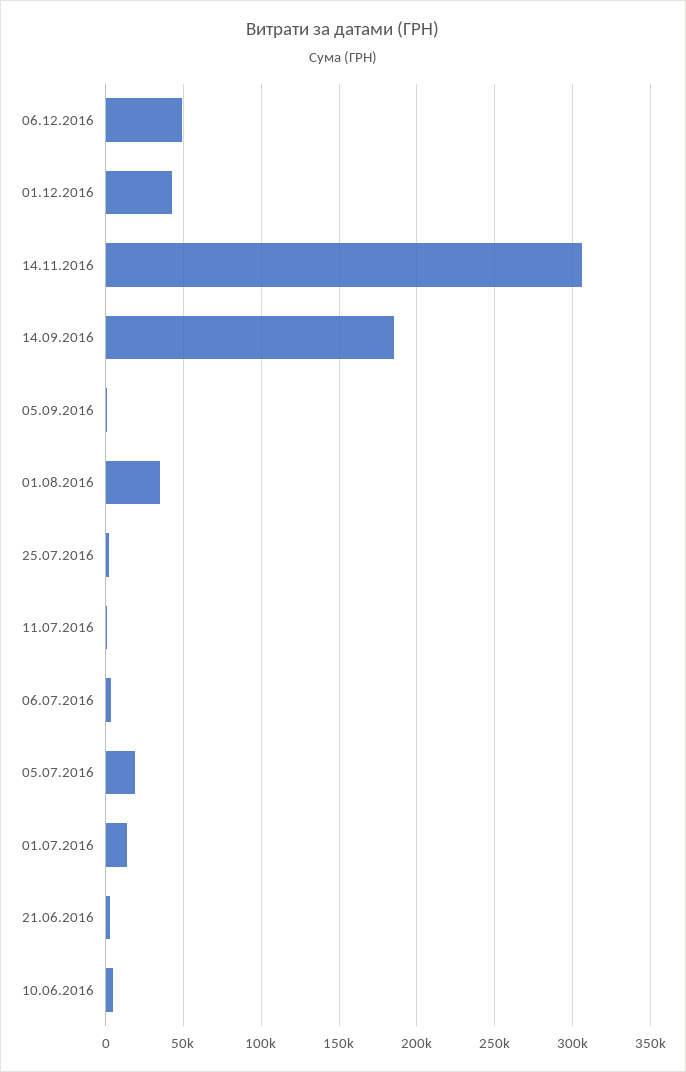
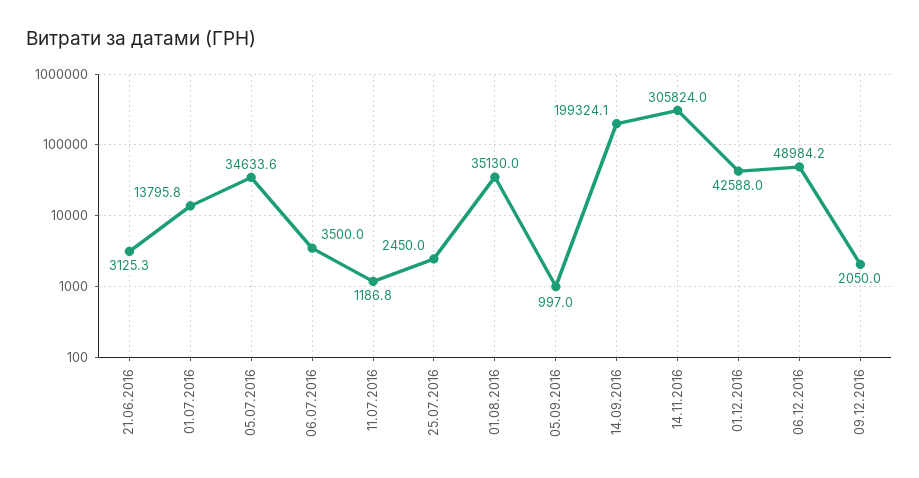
14.09.2016: 185000 -> 199324.1
05.07.2016: 20000 -> 34633.6
10.06.2016: 5000 -> none
09.12.2016: none -> 2050

